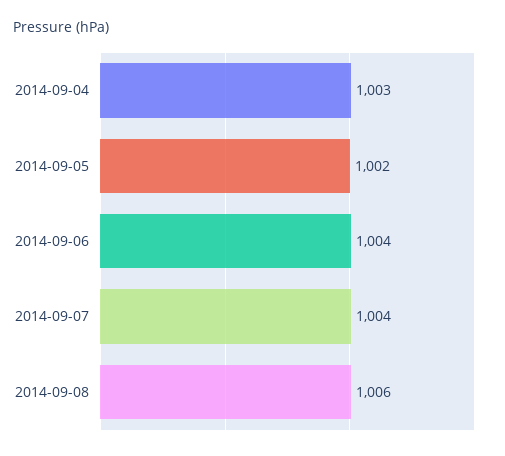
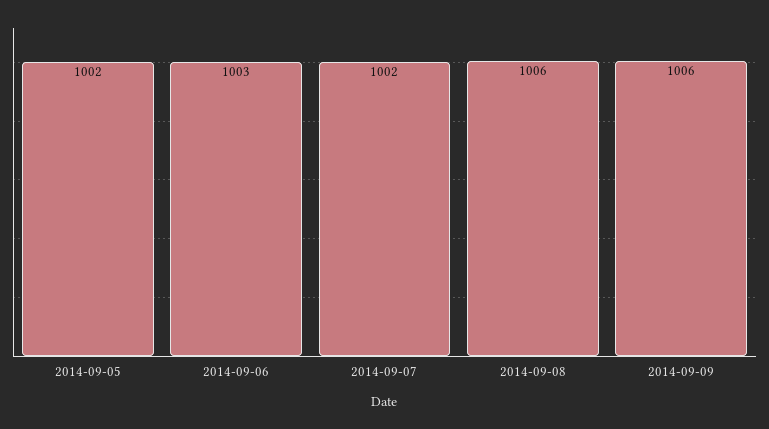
2014-09-04: 1003 -> none
2014-09-06: 1004 -> 1003
2014-09-07: 1004 -> 1002
2014-09-09: none -> 1006

